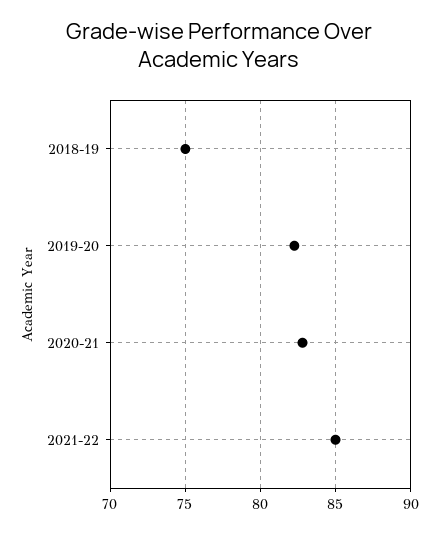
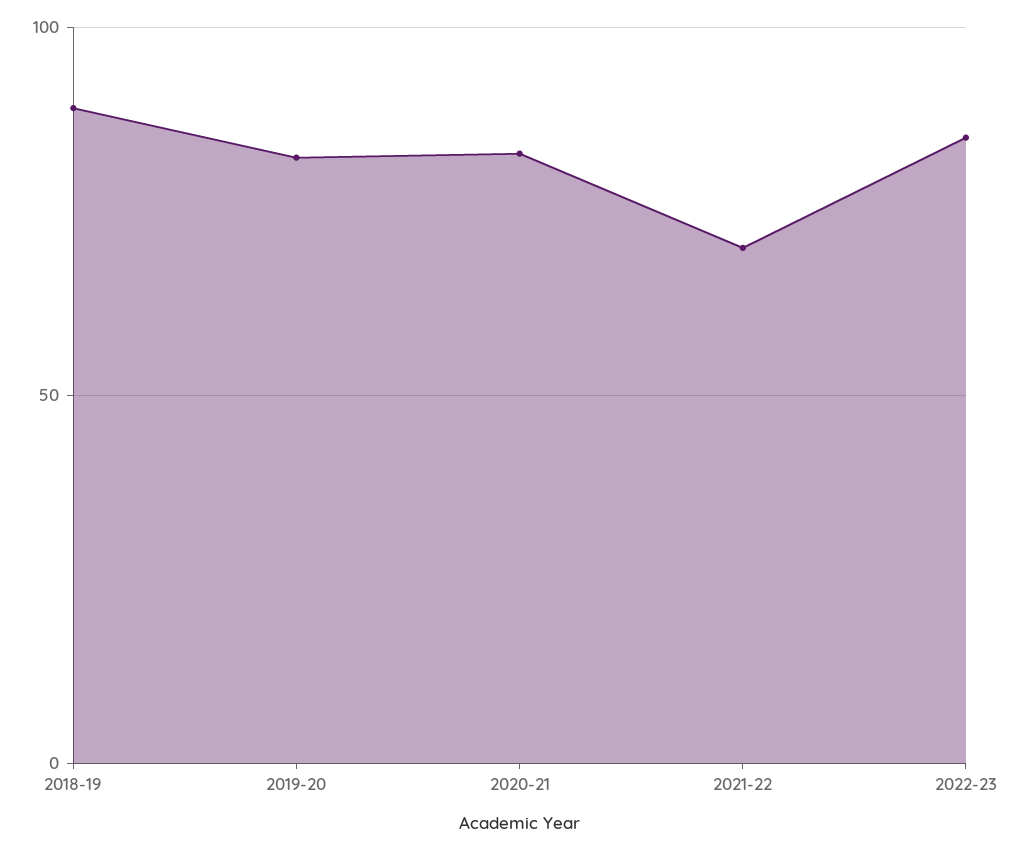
2018-19: 75 -> 90
2021-22: 85 -> 70
2022-23: none -> 85

